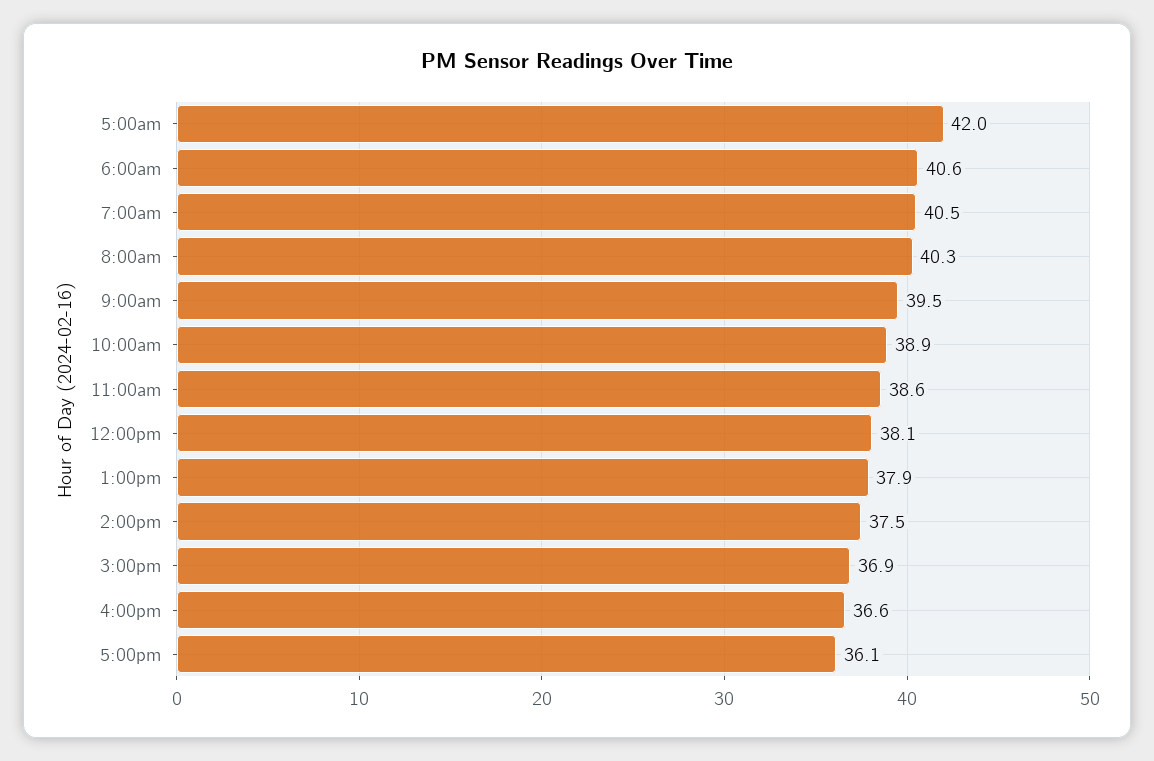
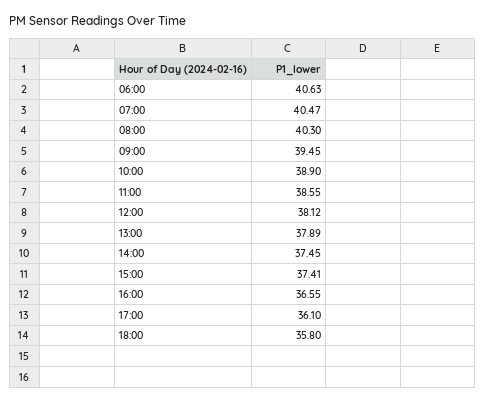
5:00am: 42 -> none
3:00pm: 36.9 -> 37.41
18:00: none -> 35.8

